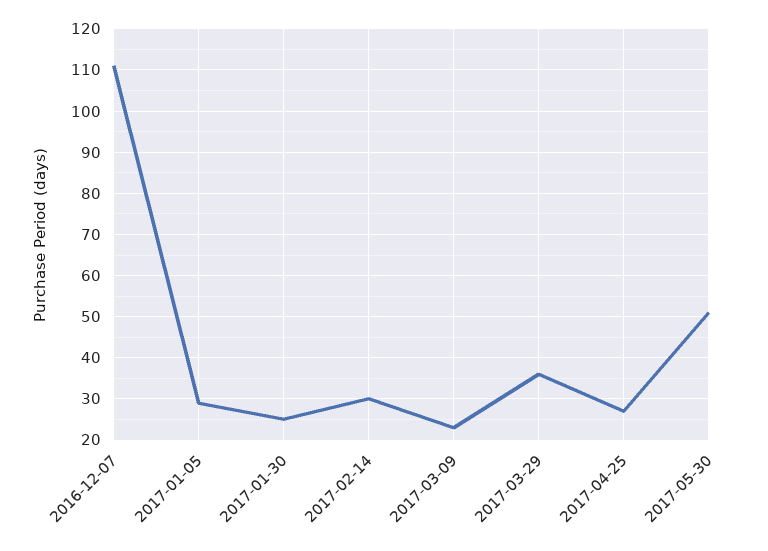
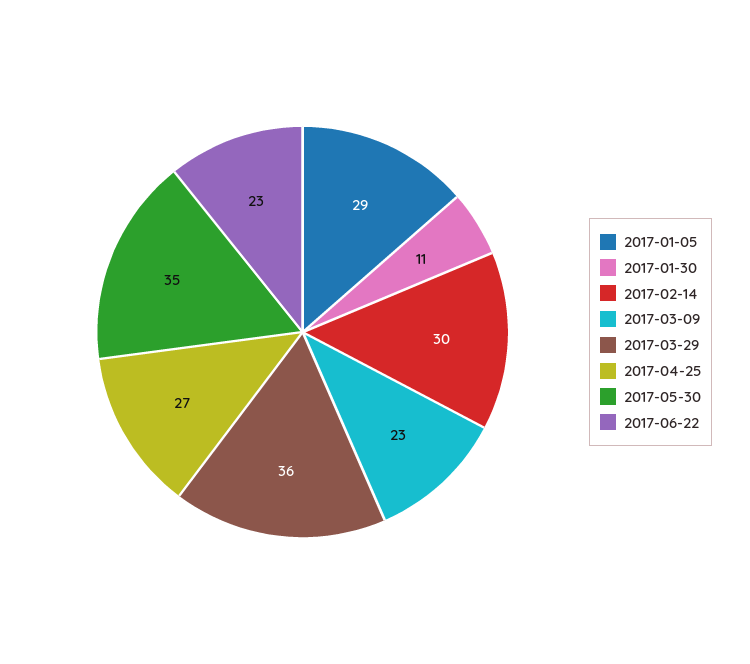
2016-12-07: 110 -> none
2017-01-30: 25 -> 11
2017-05-30: 50 -> 35
2017-06-22: none -> 23

